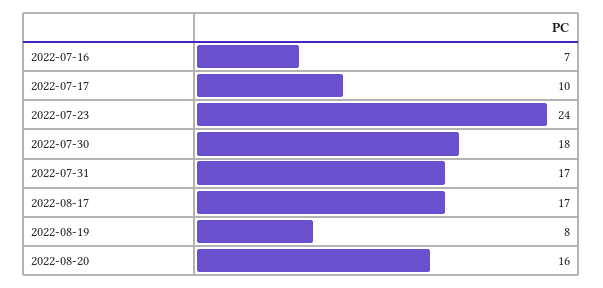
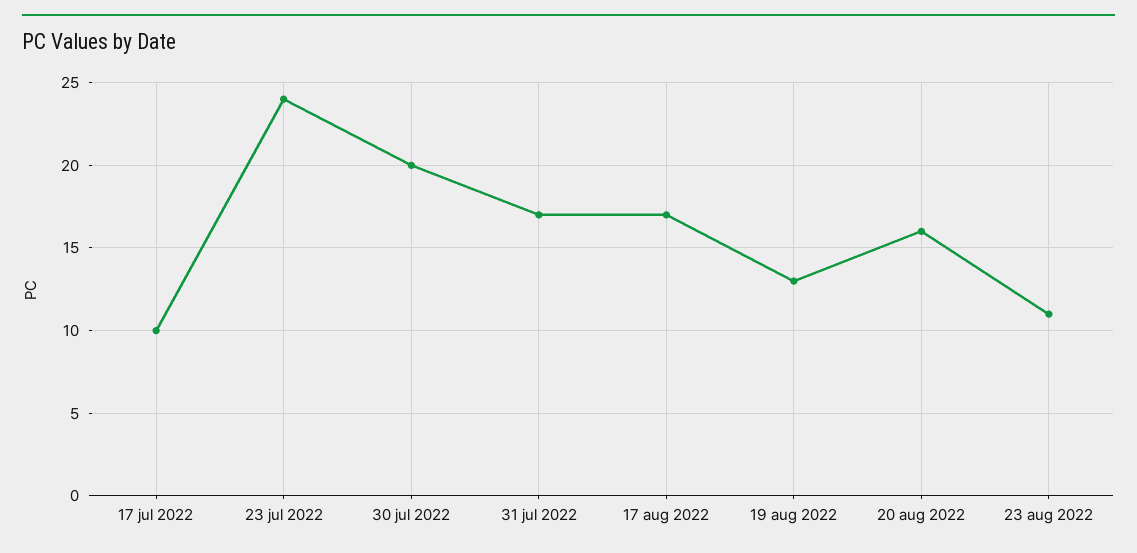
2022-07-16: 7 -> none
2022-07-30: 18 -> 20
2022-08-19: 8 -> 13
23 aug 2022: none -> 11

